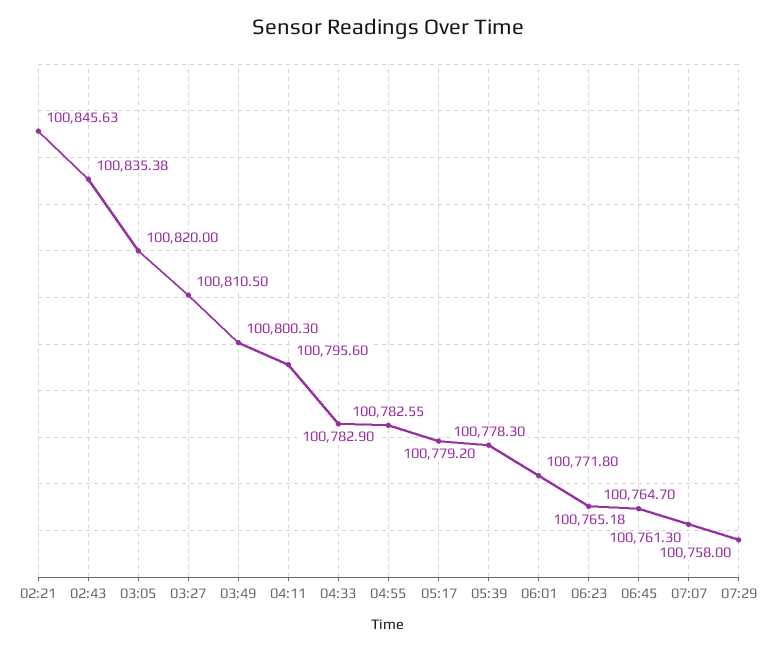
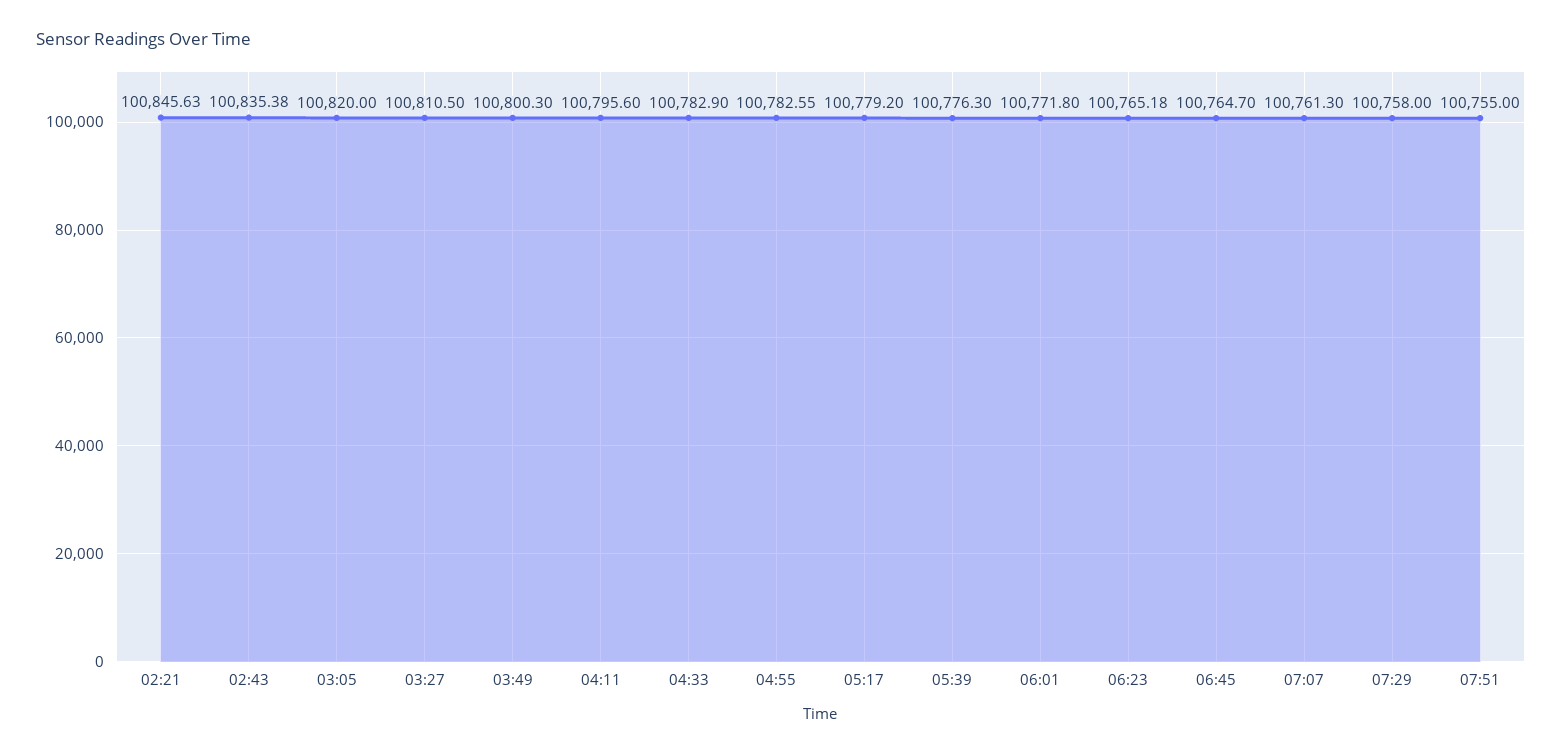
05:39: 100778.3 -> 100776.3
07:51: none -> 100755

